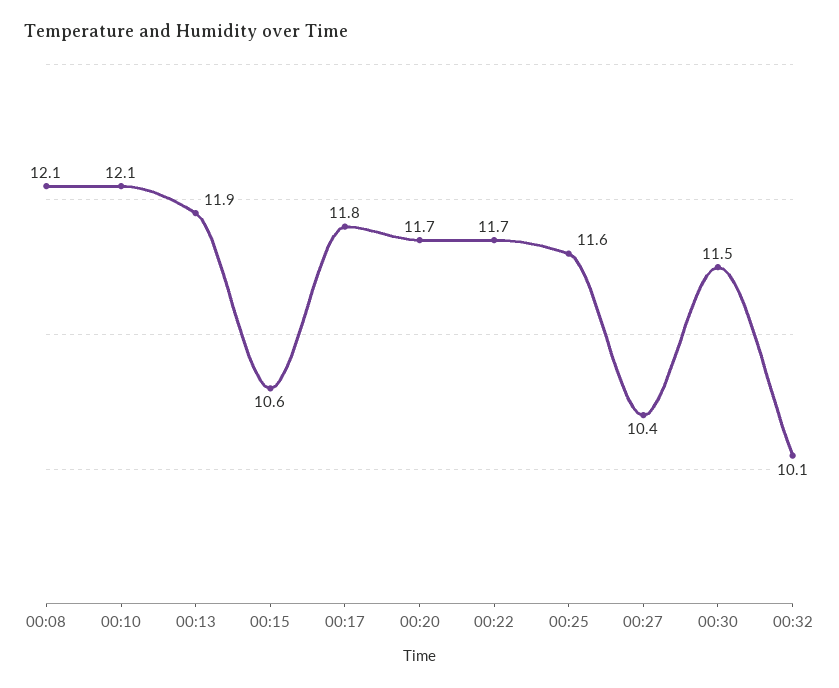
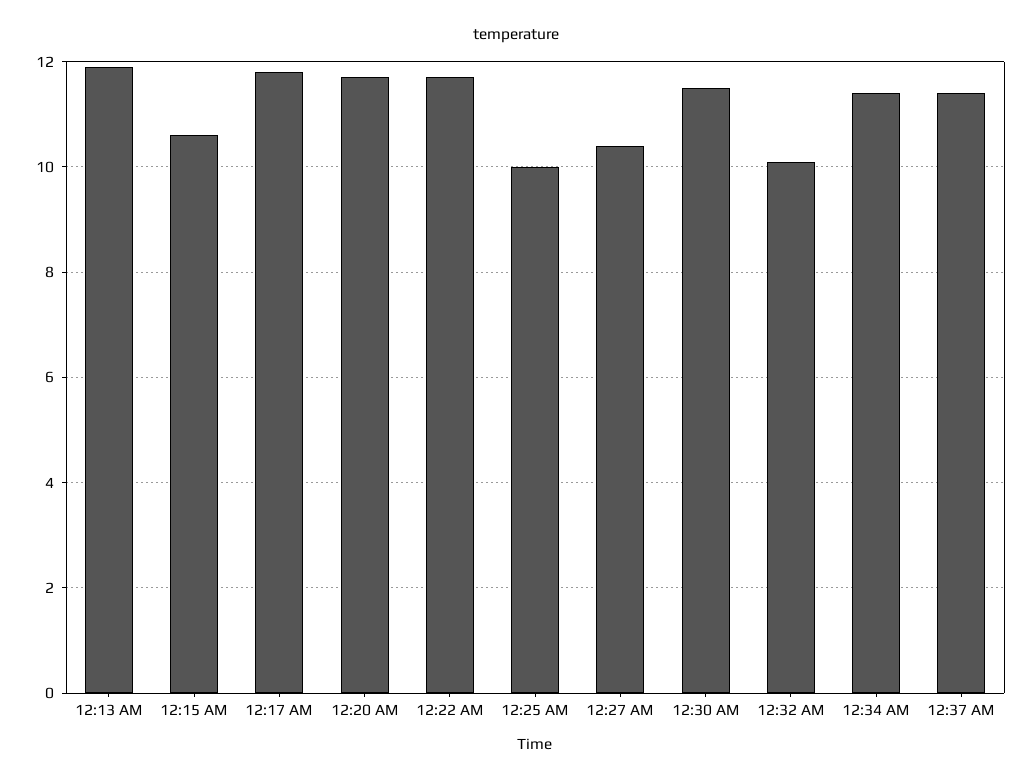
00:08: 12.1 -> none
00:10: 12.1 -> none
00:25: 11.6 -> 10
12:34 AM: none -> 11.5
12:37 AM: none -> 11.5

